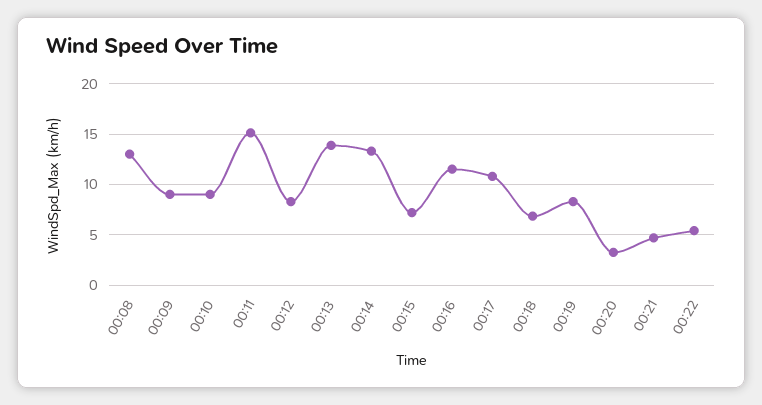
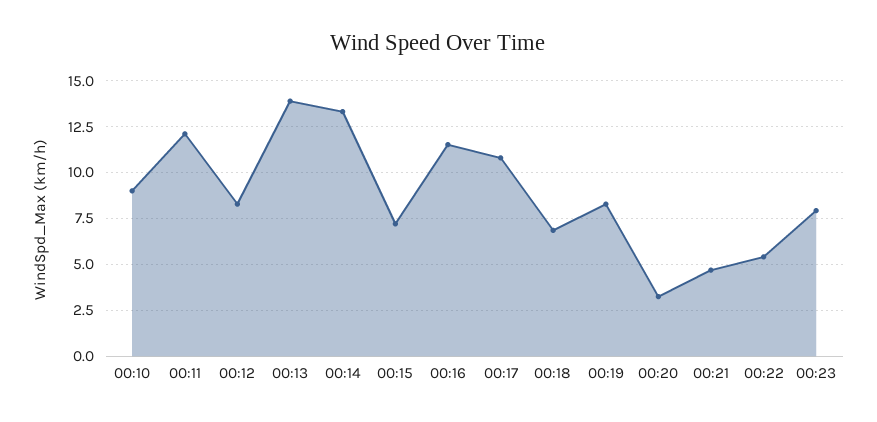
00:08: 13 -> none
00:09: 9 -> none
00:11: 15 -> 12
00:23: none -> 8

